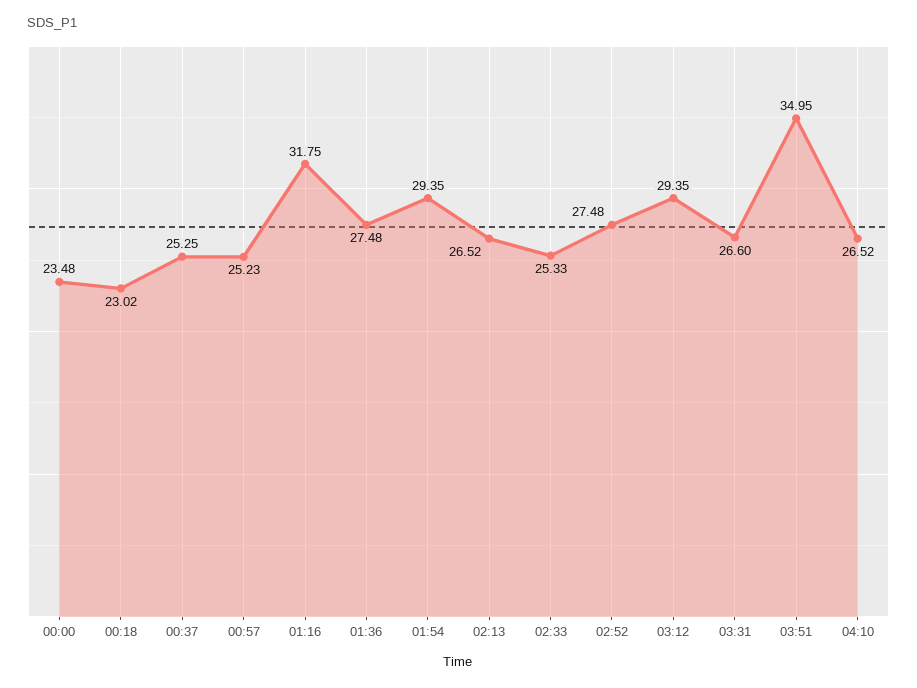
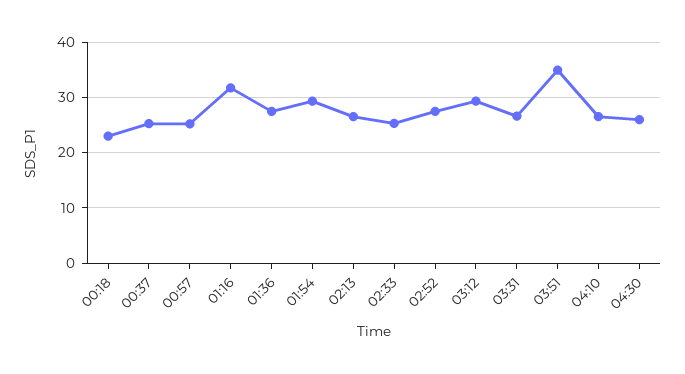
00:00: 23.48 -> none
04:30: none -> 26

